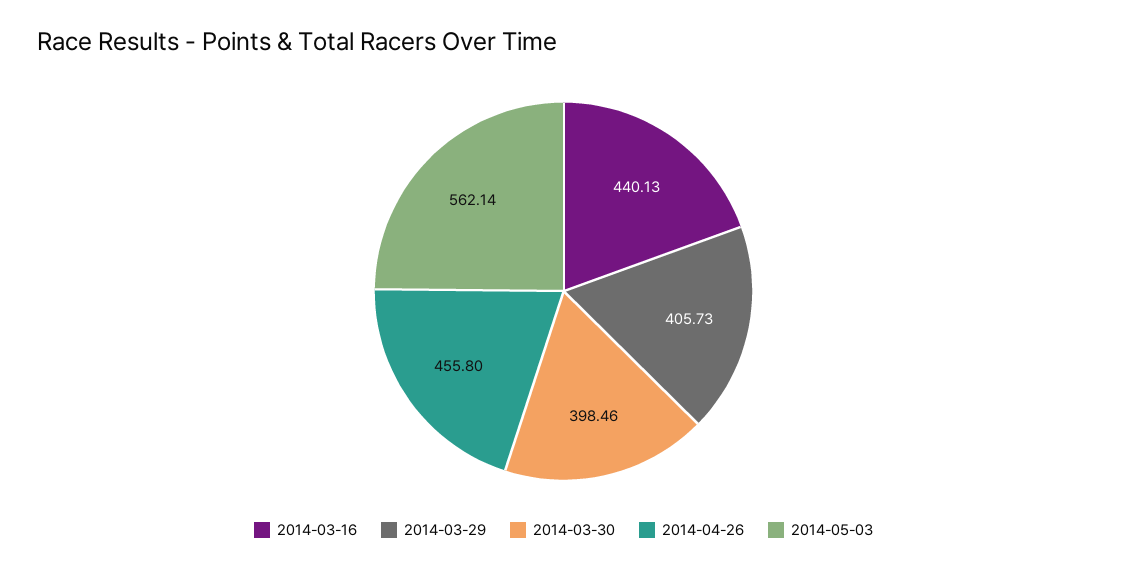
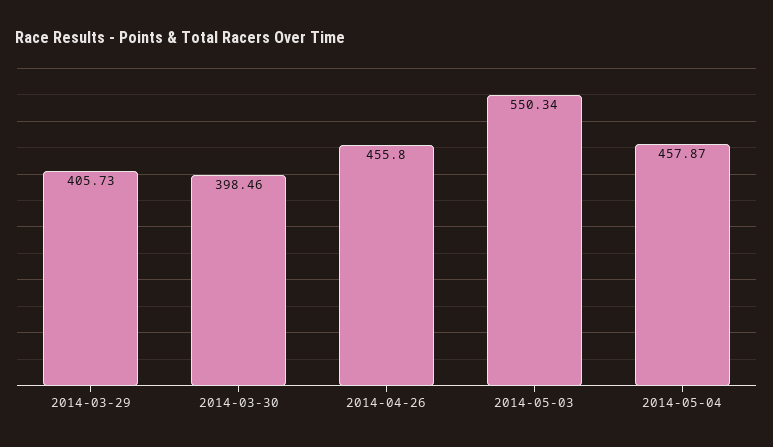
2014-03-16: 440.13 -> none
2014-05-03: 562.14 -> 550.34
2014-05-04: none -> 457.87

